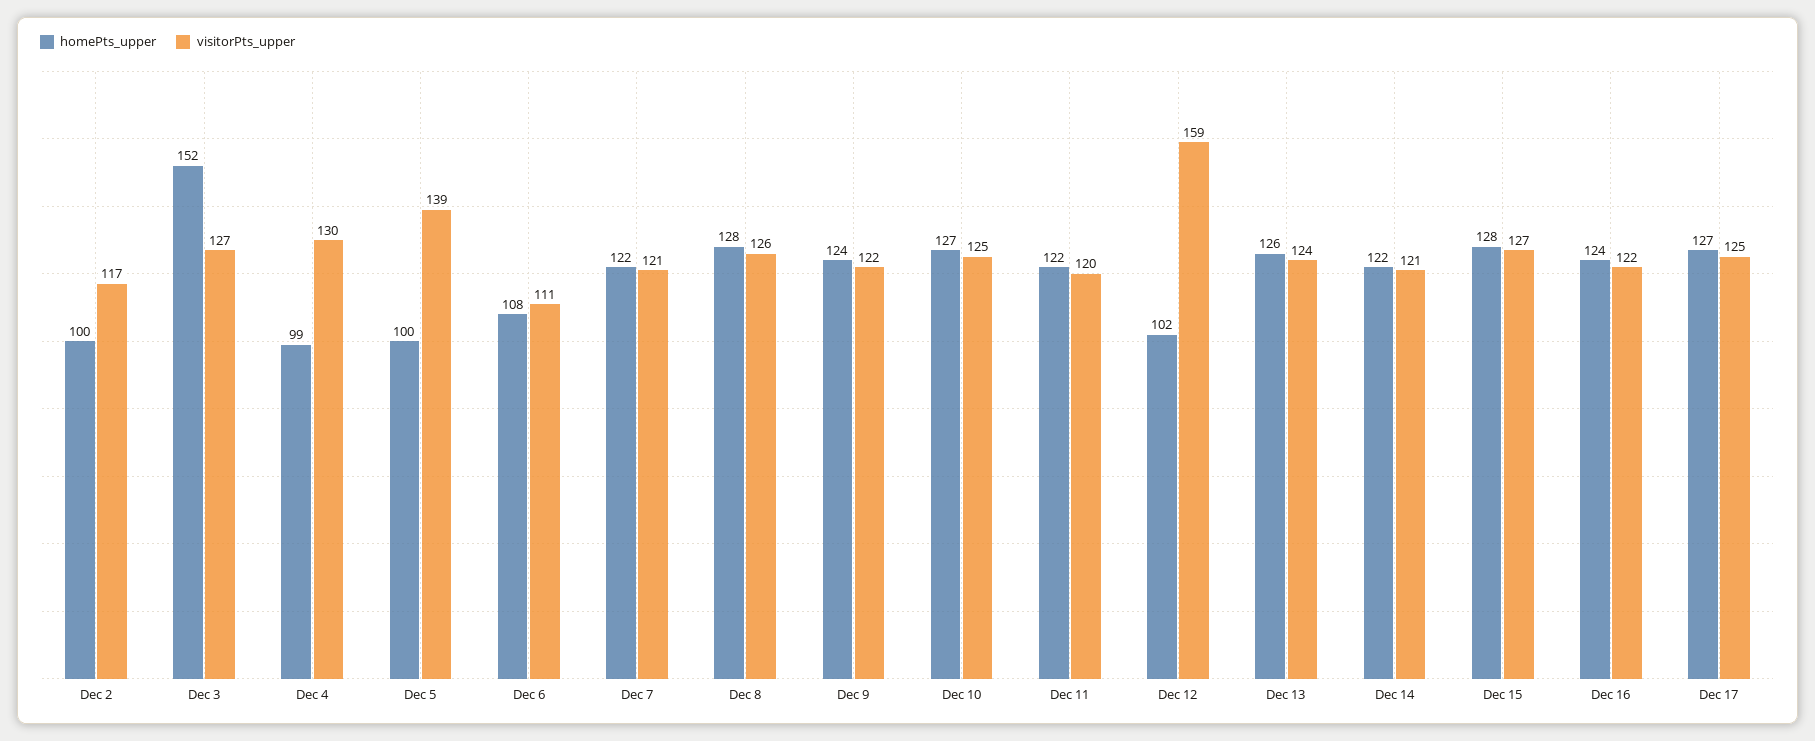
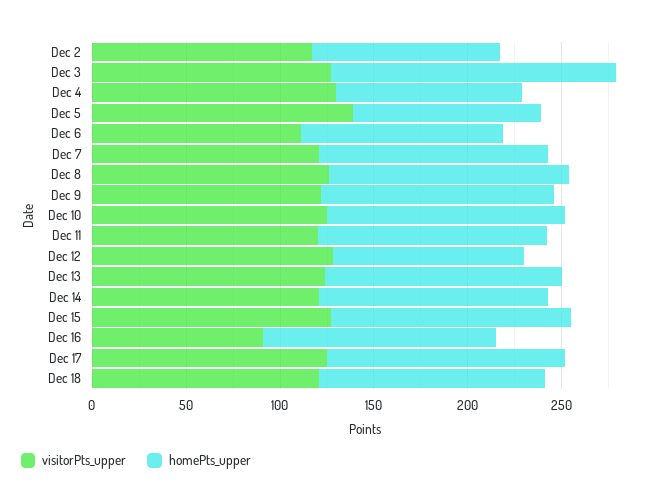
visitorPts_upper, Dec 12: 159 -> 130
visitorPts_upper, Dec 16: 122 -> 90
visitorPts_upper, Dec 18: none -> 120
homePts_upper, Dec 18: none -> 120

